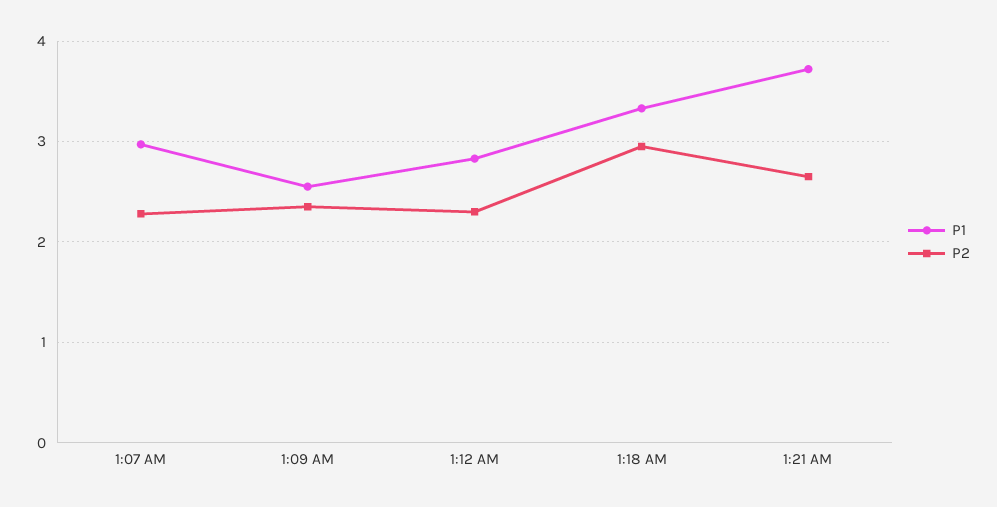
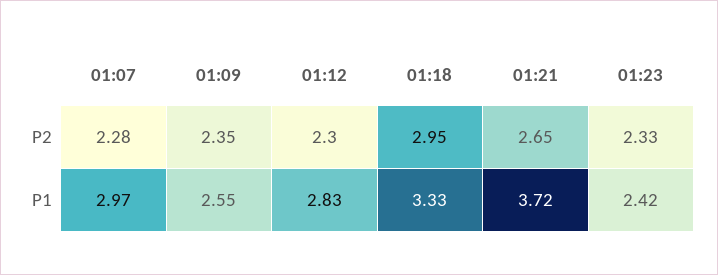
P2, 01:23: none -> 2.33
P1, 01:23: none -> 2.42

